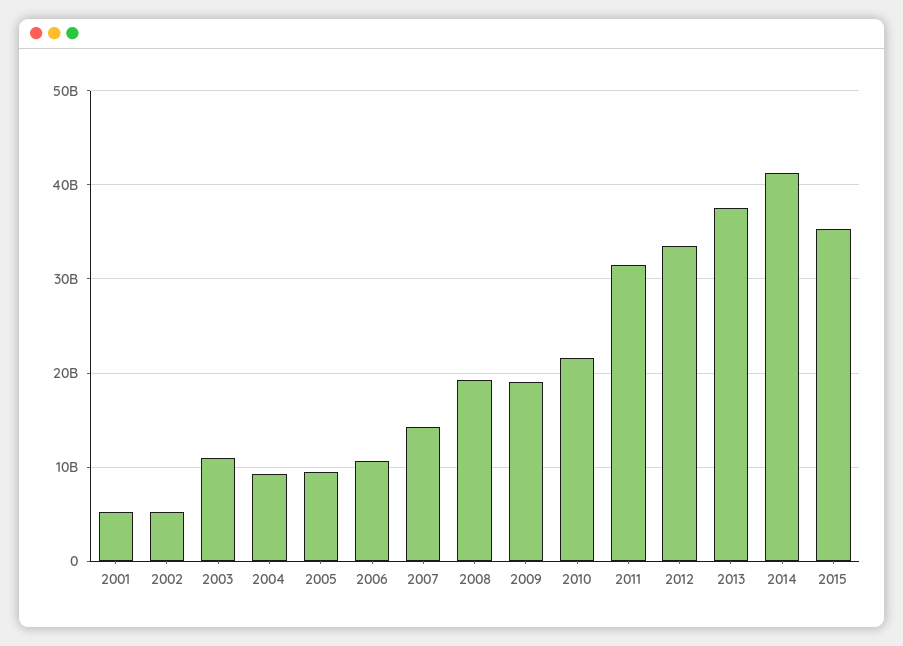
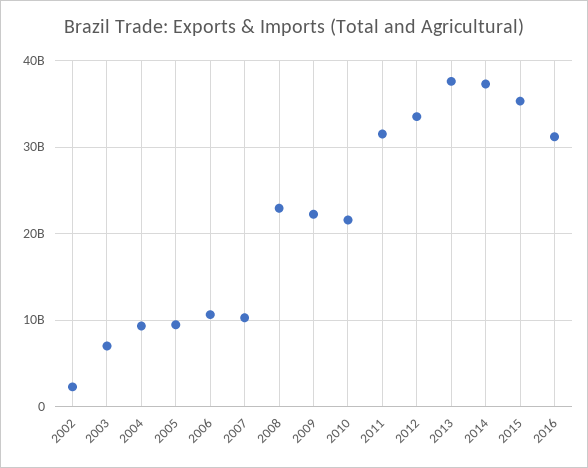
2001: 5000000000 -> none
2002: 5000000000 -> 2000000000
2003: 11000000000 -> 7000000000
2007: 14000000000 -> 10000000000
2008: 19000000000 -> 23000000000
2009: 19000000000 -> 22000000000
2014: 41000000000 -> 37000000000
2016: none -> 31000000000

